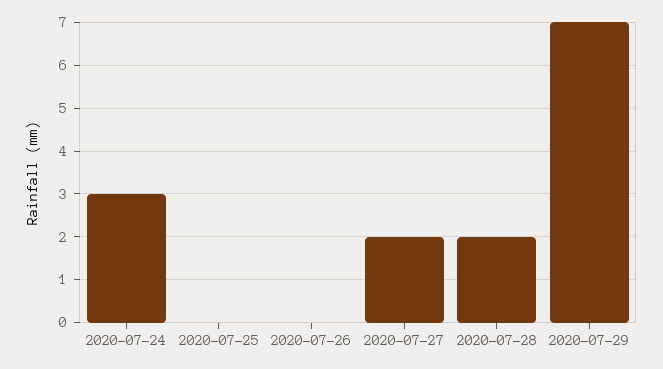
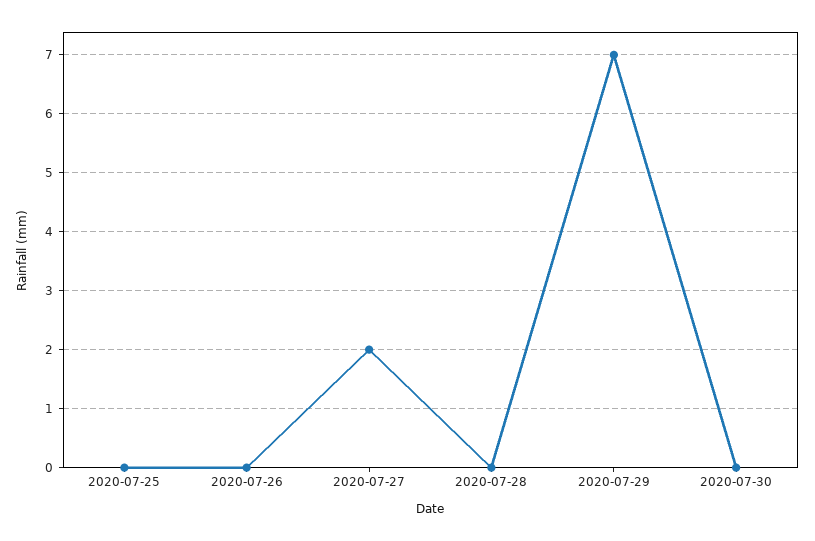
2020-07-24: 3 -> none
2020-07-28: 2 -> 0
2020-07-30: none -> 0

